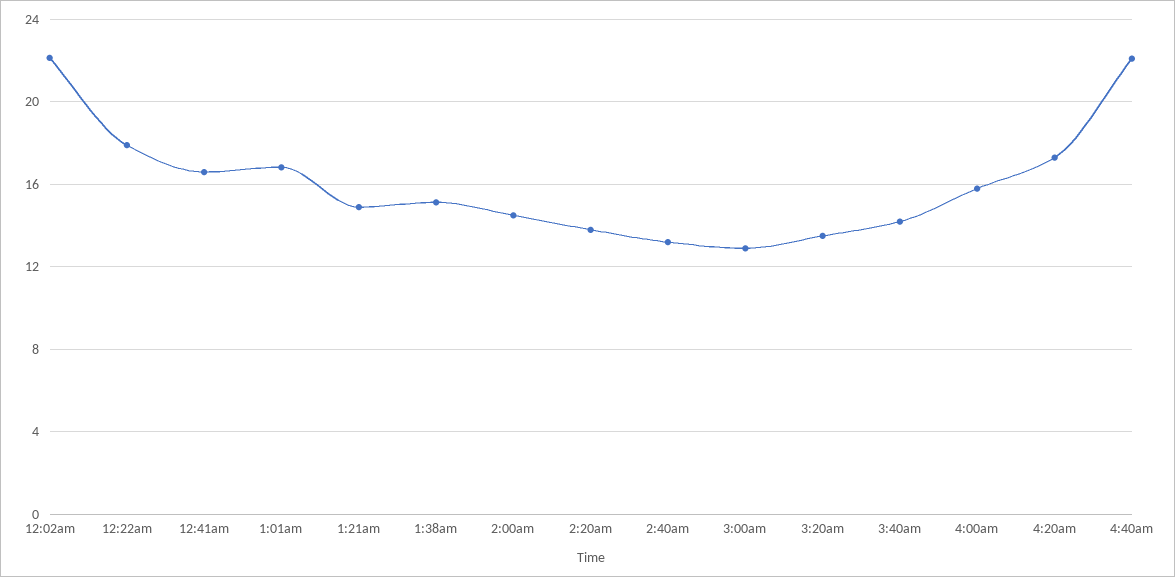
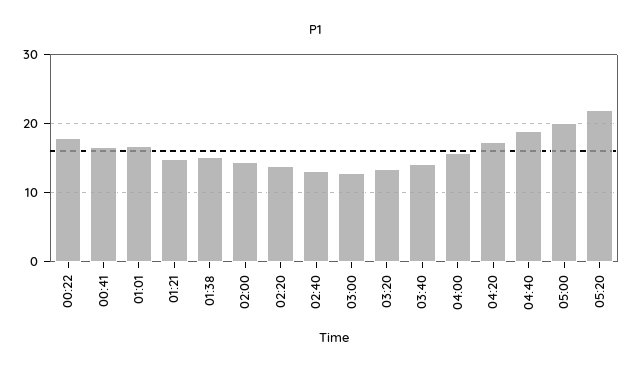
12:02am: 22 -> none
4:40am: 22 -> 19
05:00: none -> 20
05:20: none -> 22

